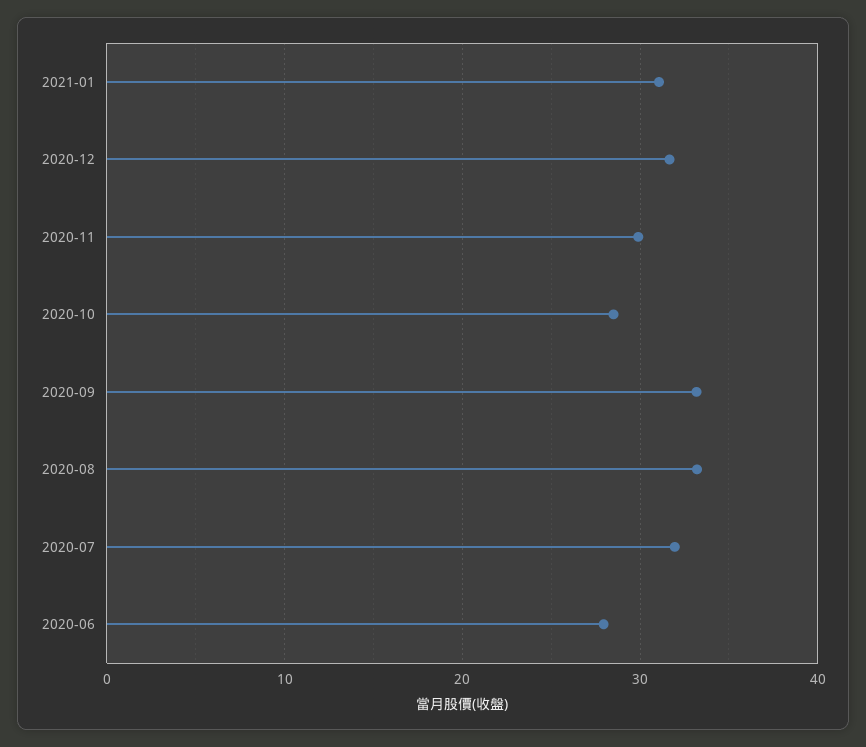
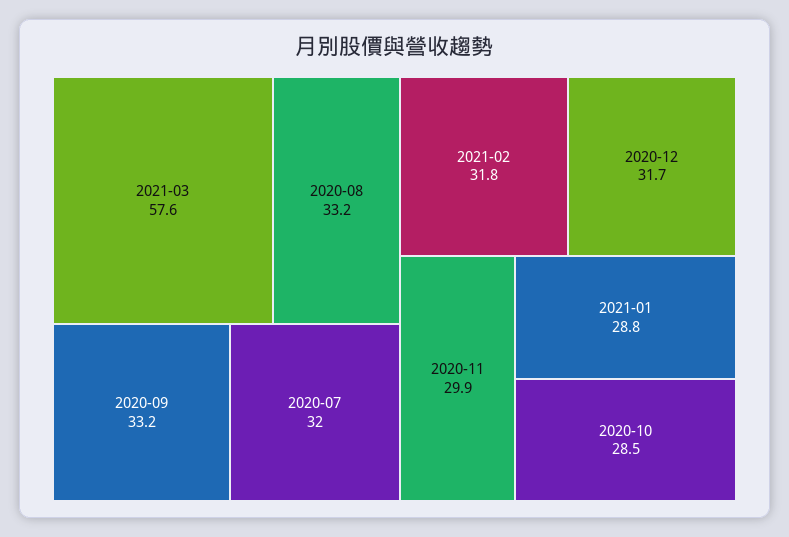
2021-01: 31 -> 28.8
2020-06: 28 -> none
2021-03: none -> 57.6
2021-02: none -> 31.8

